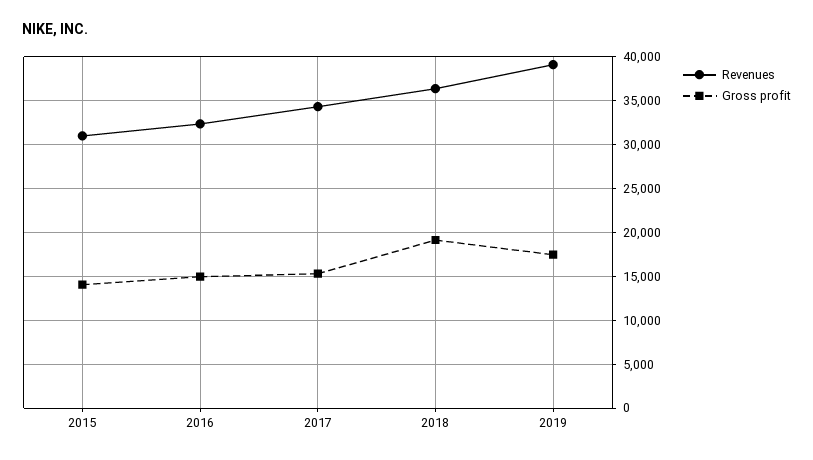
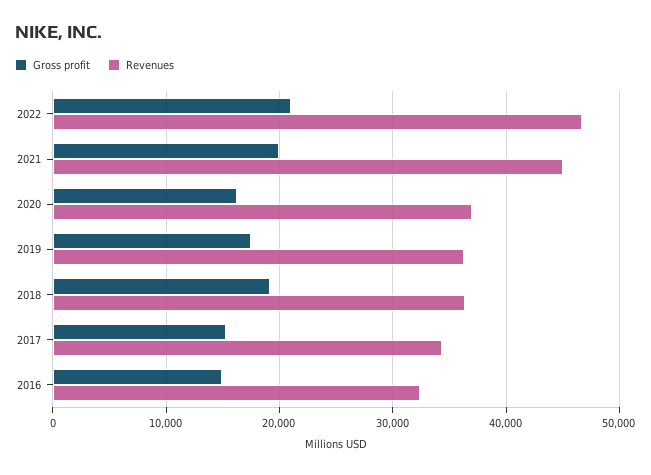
Revenues, 2015: 31000 -> none
Gross profit, 2015: 14000 -> none
Revenues, 2019: 39000 -> 36000
Gross profit, 2022: none -> 21000
Revenues, 2022: none -> 47000
Gross profit, 2021: none -> 20000
Revenues, 2021: none -> 45000
Gross profit, 2020: none -> 16000
Revenues, 2020: none -> 37000

